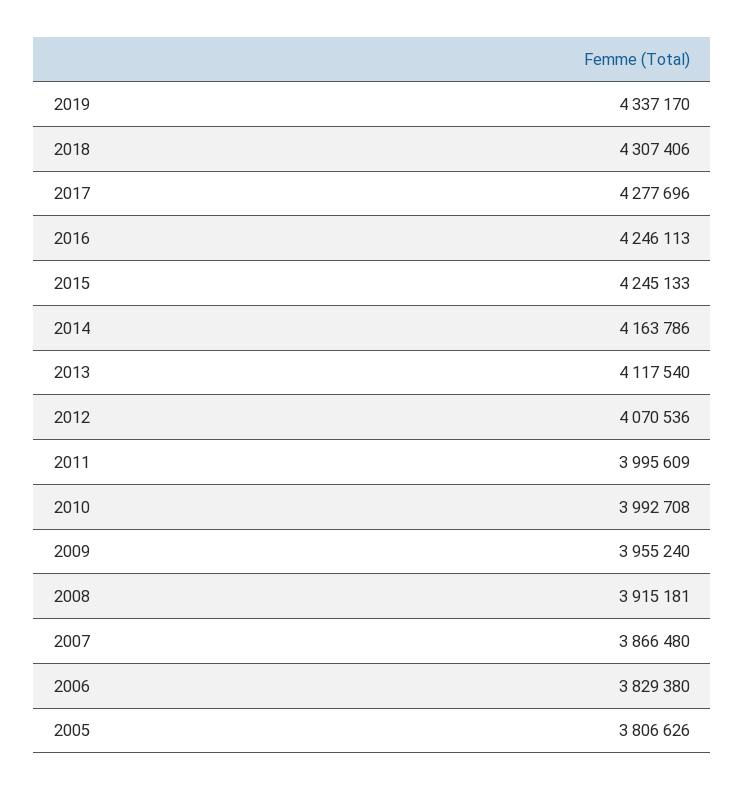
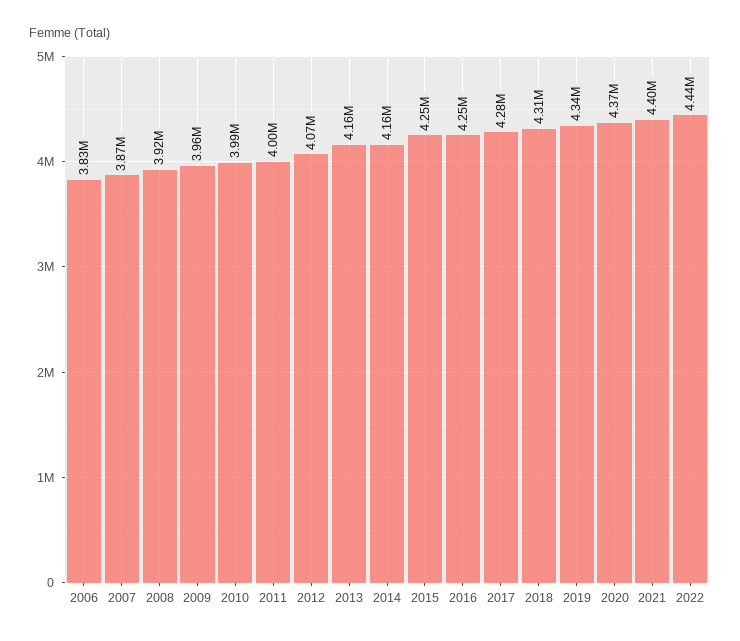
2013: 4117540 -> 4160000
2005: 3806626 -> none
2020: none -> 4370000
2021: none -> 4400000
2022: none -> 4440000

